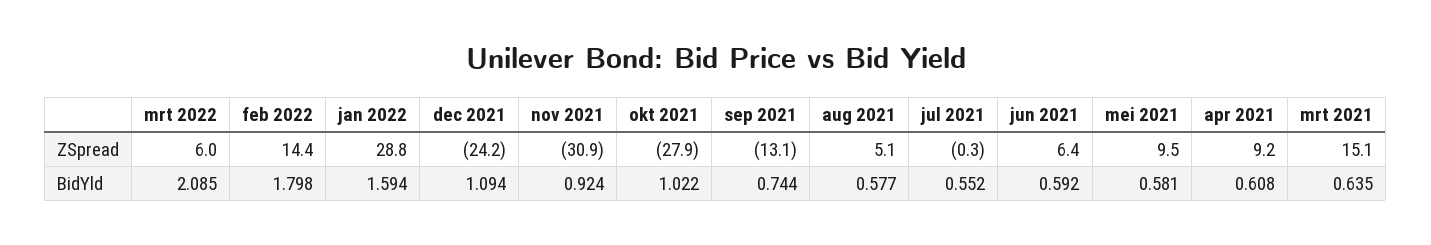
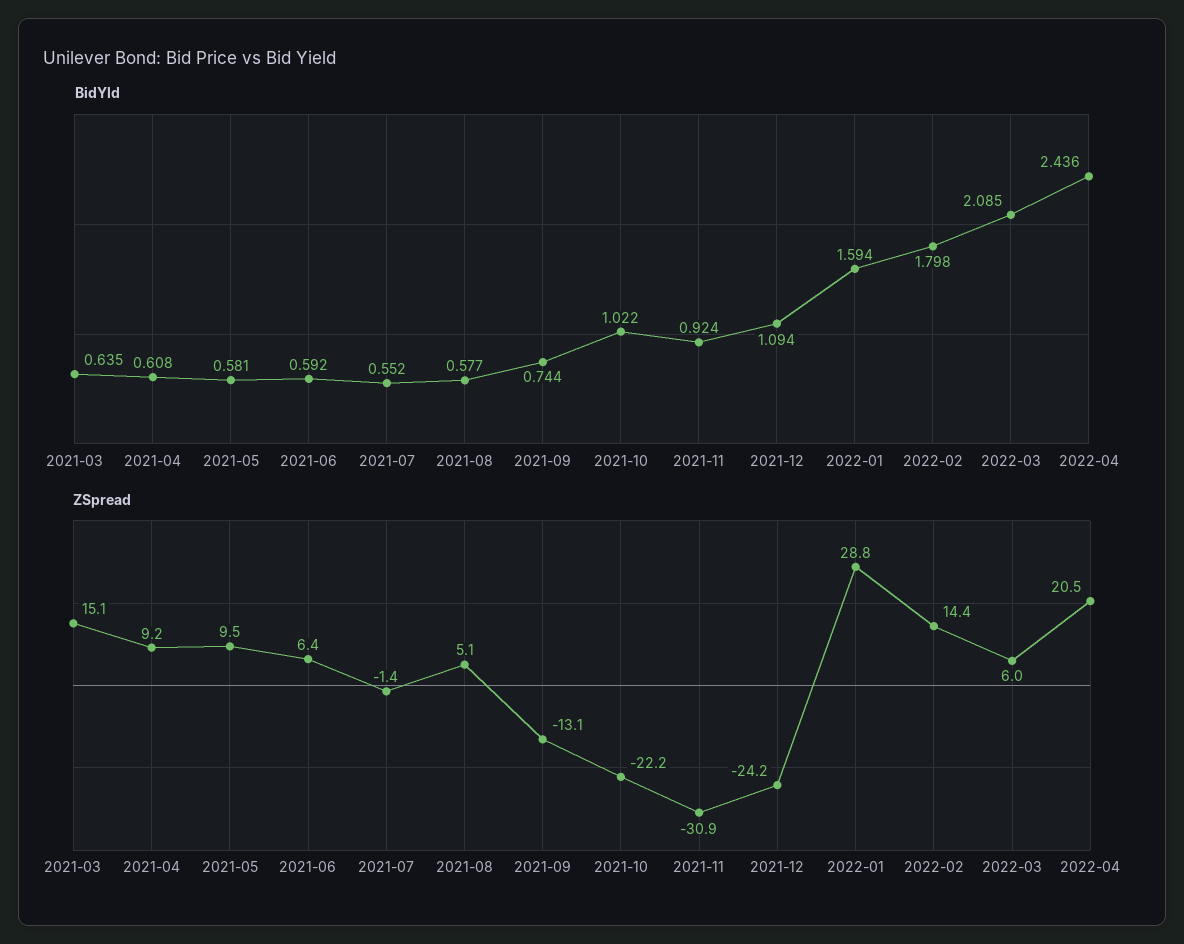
ZSpread, okt 2021: -27.9 -> -22.2
ZSpread, jul 2021: -0.3 -> -1.4
BidYld, 2022-04: none -> 2.436
ZSpread, 2022-04: none -> 20.5

